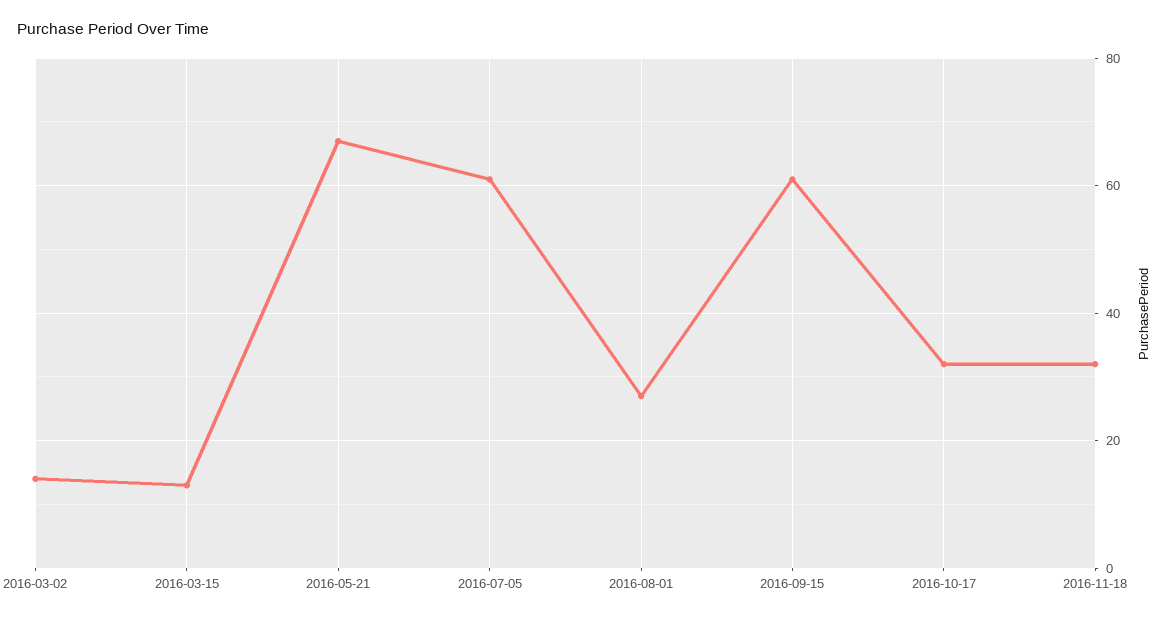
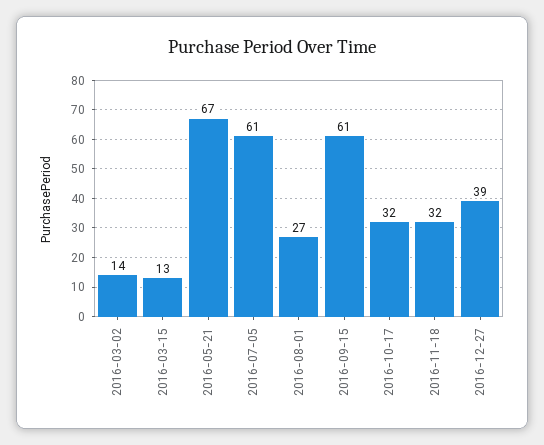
2016-12-27: none -> 39

